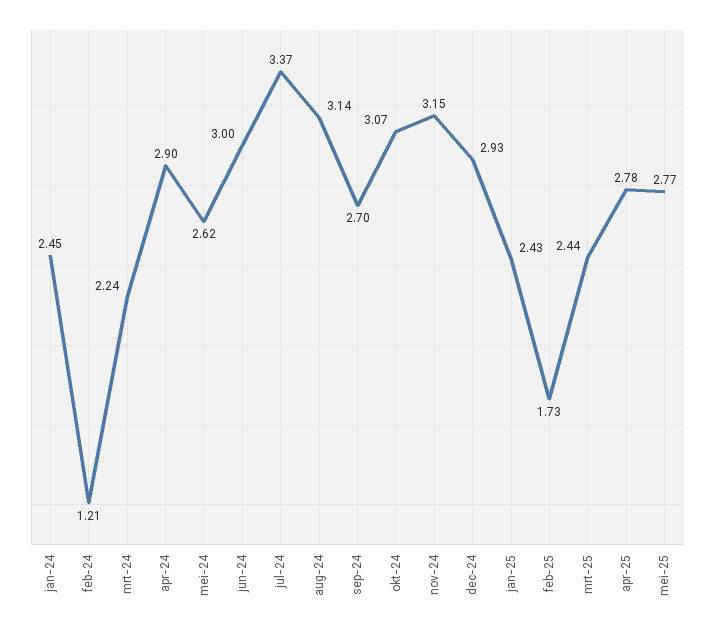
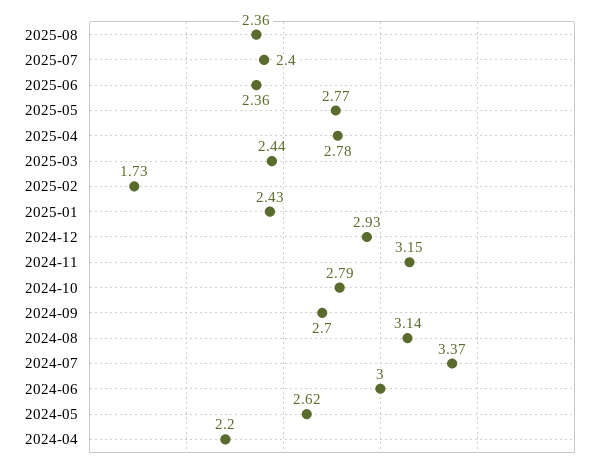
jan-24: 2.45 -> none
feb-24: 1.21 -> none
mrt-24: 2.24 -> none
apr-24: 2.9 -> 2.2
okt-24: 3.07 -> 2.79
2025-08: none -> 2.36
2025-07: none -> 2.4
2025-06: none -> 2.36

